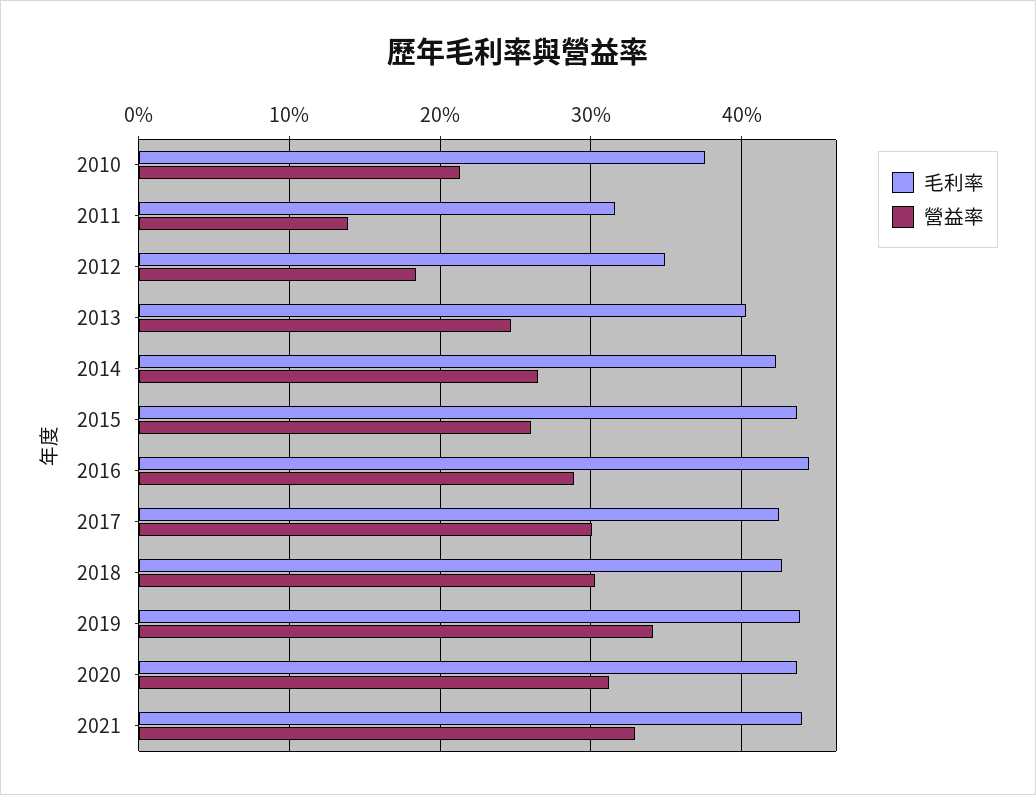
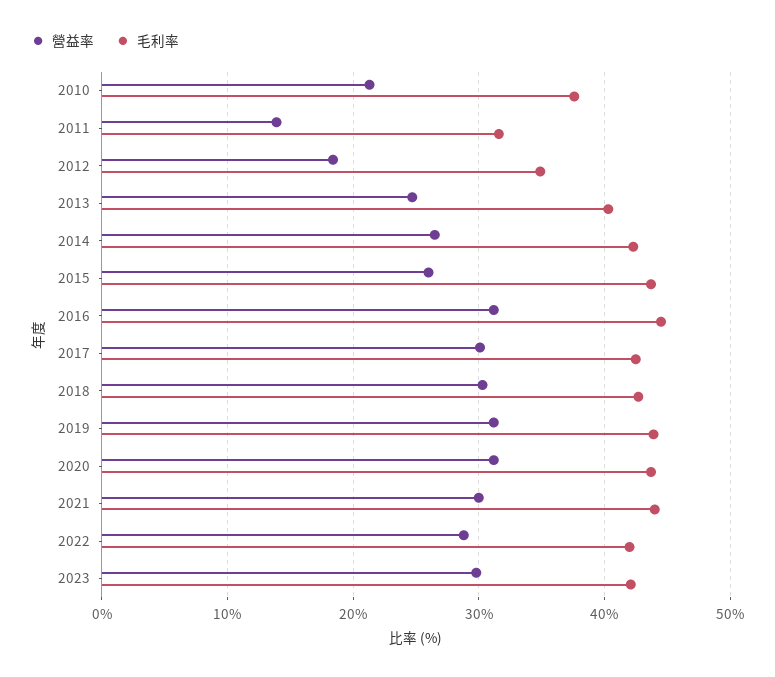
營益率, 2016: 29 -> 31
營益率, 2019: 34 -> 31
營益率, 2021: 33 -> 30
營益率, 2022: none -> 29
毛利率, 2022: none -> 42
營益率, 2023: none -> 30
毛利率, 2023: none -> 42

